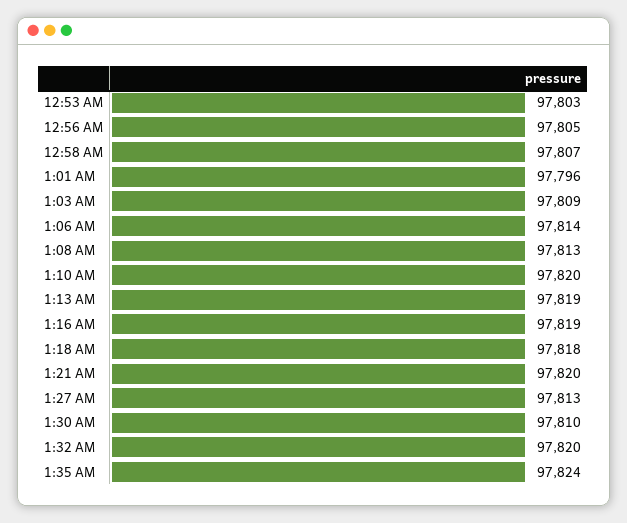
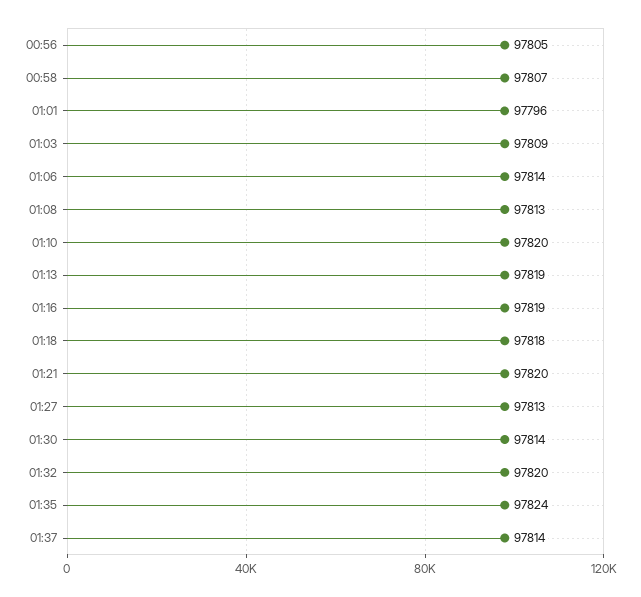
12:53 AM: 97803 -> none
1:30 AM: 97810 -> 97814
01:37: none -> 97814

